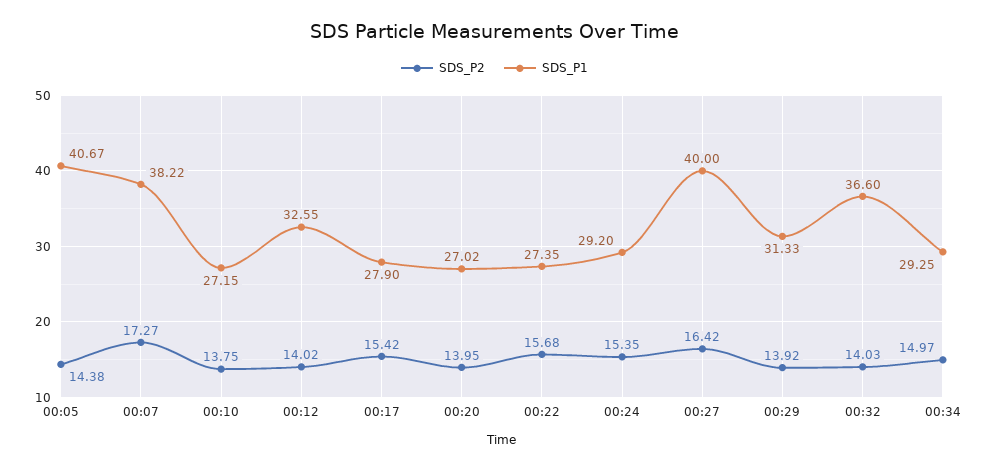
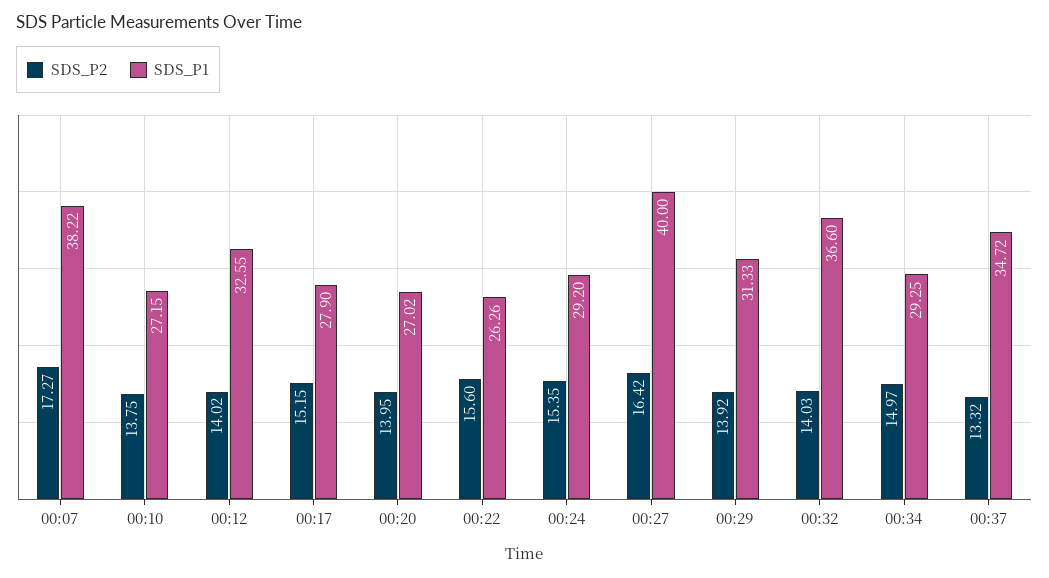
SDS_P2, 00:05: 14.38 -> none
SDS_P1, 00:05: 40.67 -> none
SDS_P2, 00:17: 15.42 -> 15.15
SDS_P2, 00:22: 15.68 -> 15.6
SDS_P1, 00:22: 27.35 -> 26.26
SDS_P2, 00:37: none -> 13.32
SDS_P1, 00:37: none -> 34.72

